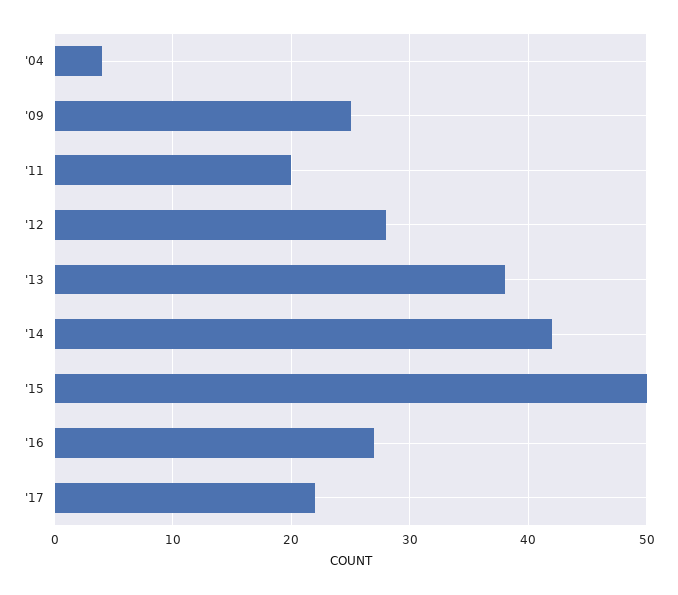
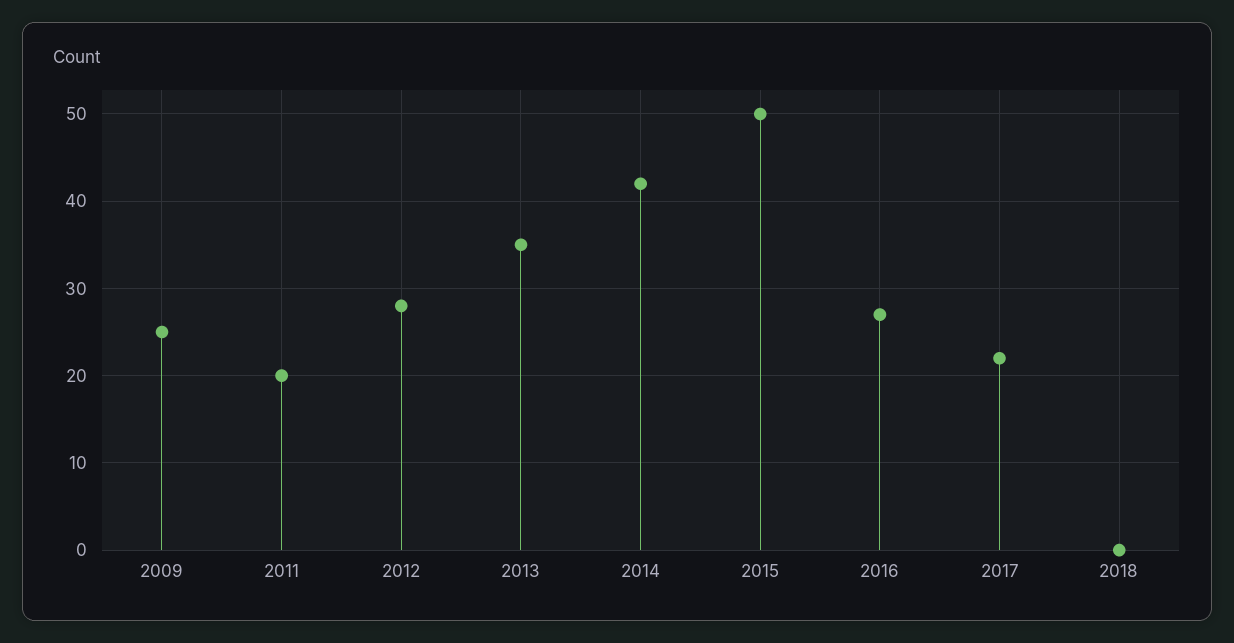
'04: 4 -> none
'13: 38 -> 35
2018: none -> 0

